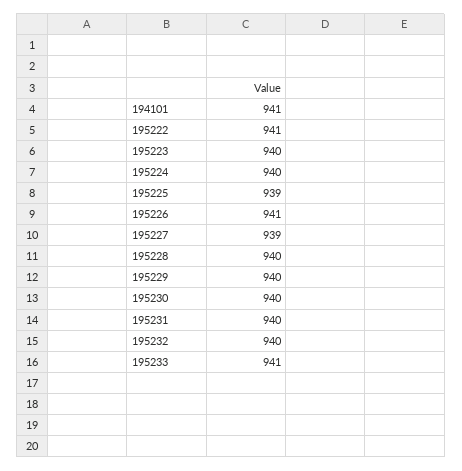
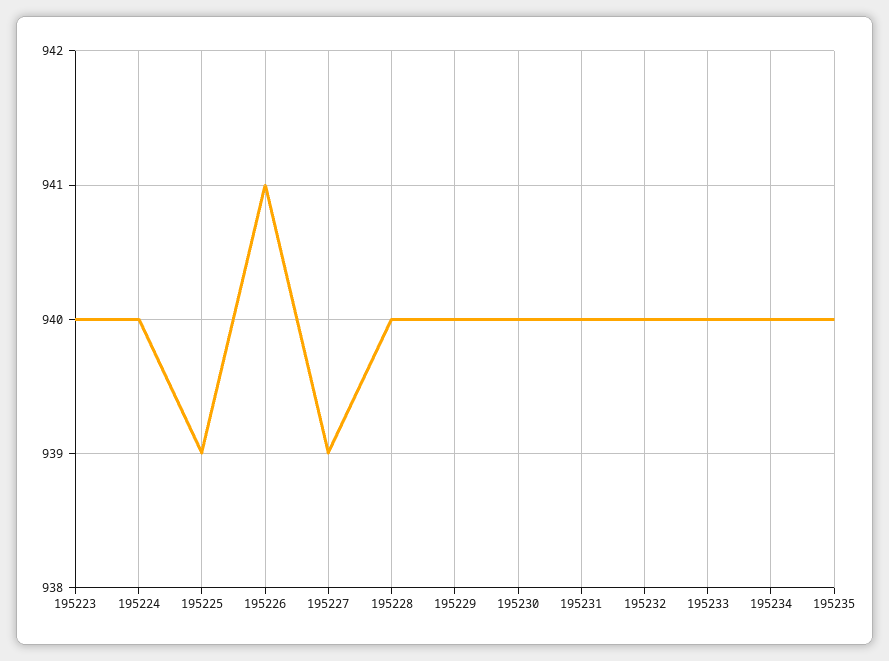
194101: 941 -> none
195222: 941 -> none
195233: 941 -> 940
195234: none -> 940
195235: none -> 940

